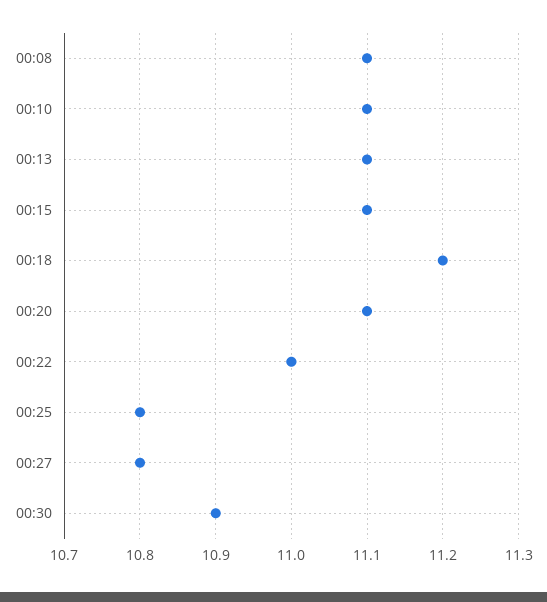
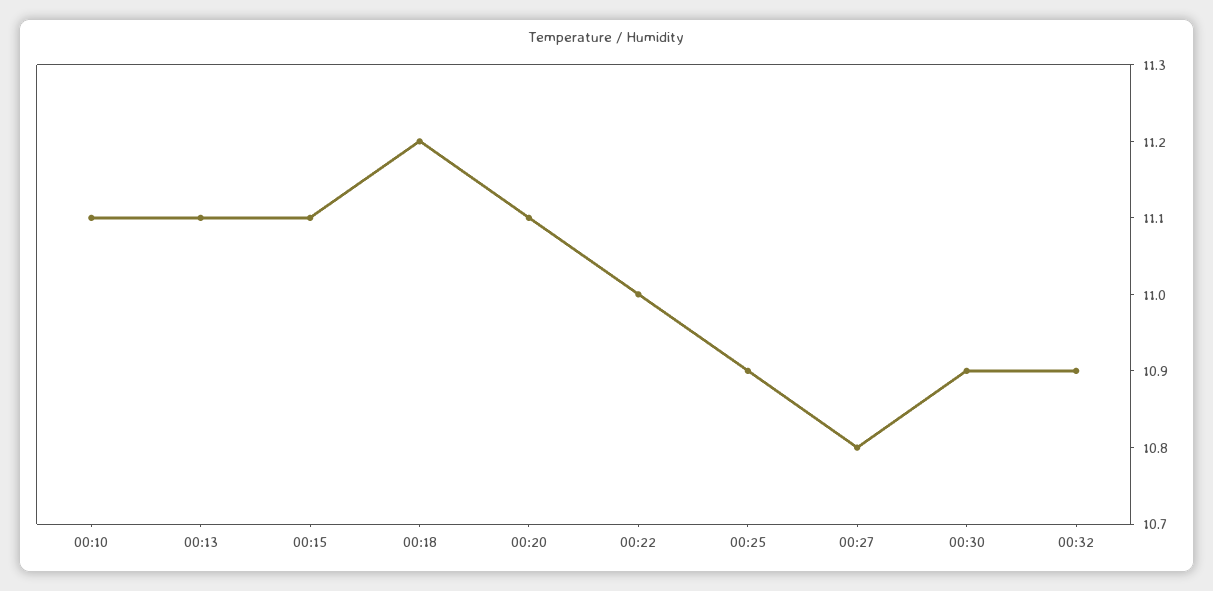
00:08: 11.1 -> none
00:25: 10.8 -> 10.9
00:32: none -> 10.9

